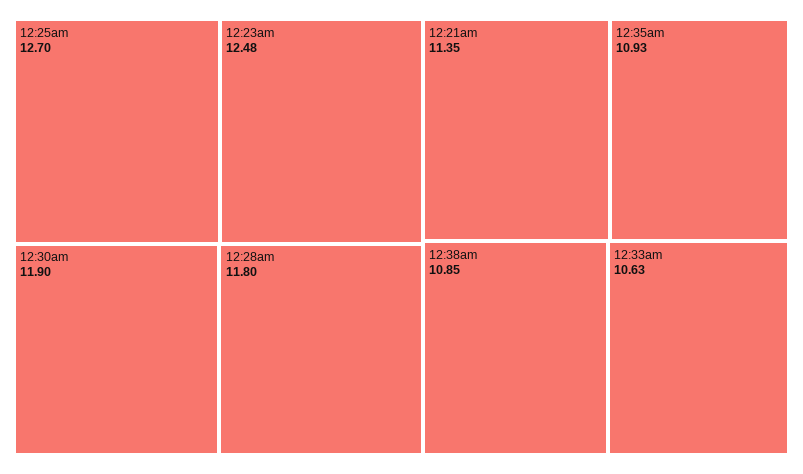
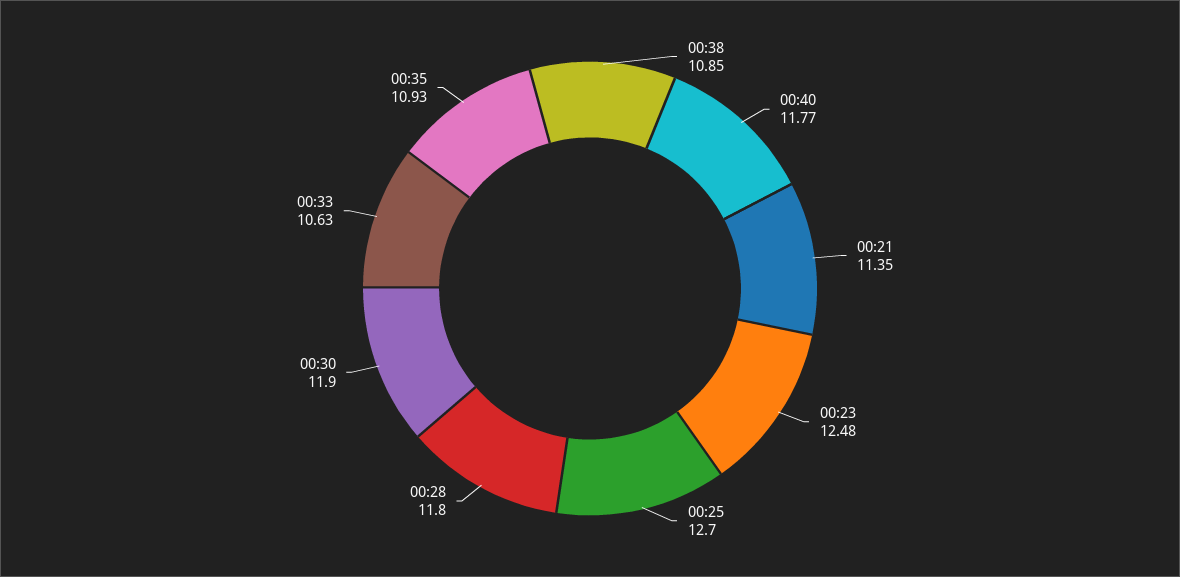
00:40: none -> 11.77

